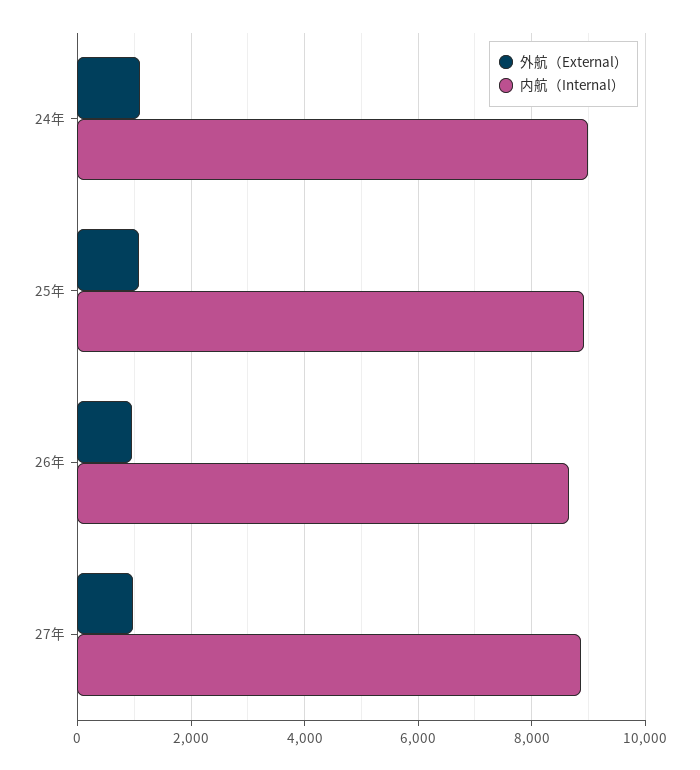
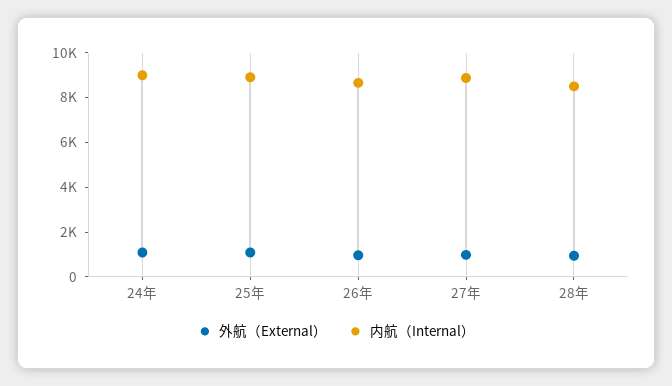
外航（External）, 28年: none -> 1000
内航（Internal）, 28年: none -> 8500

